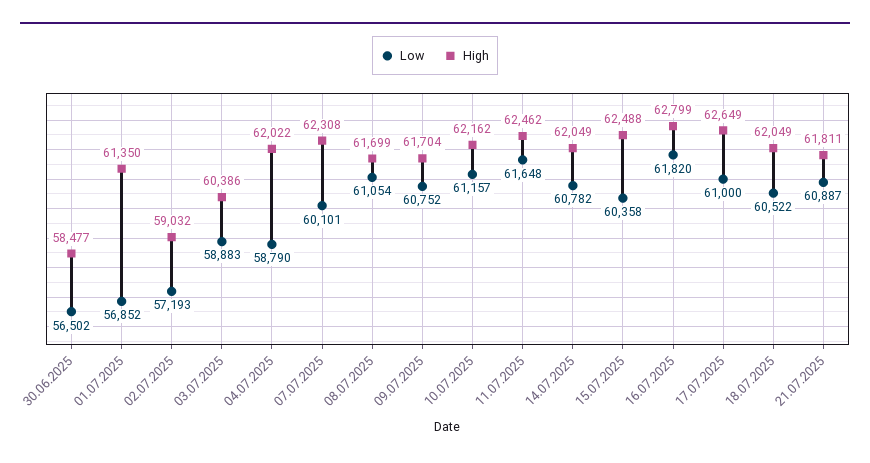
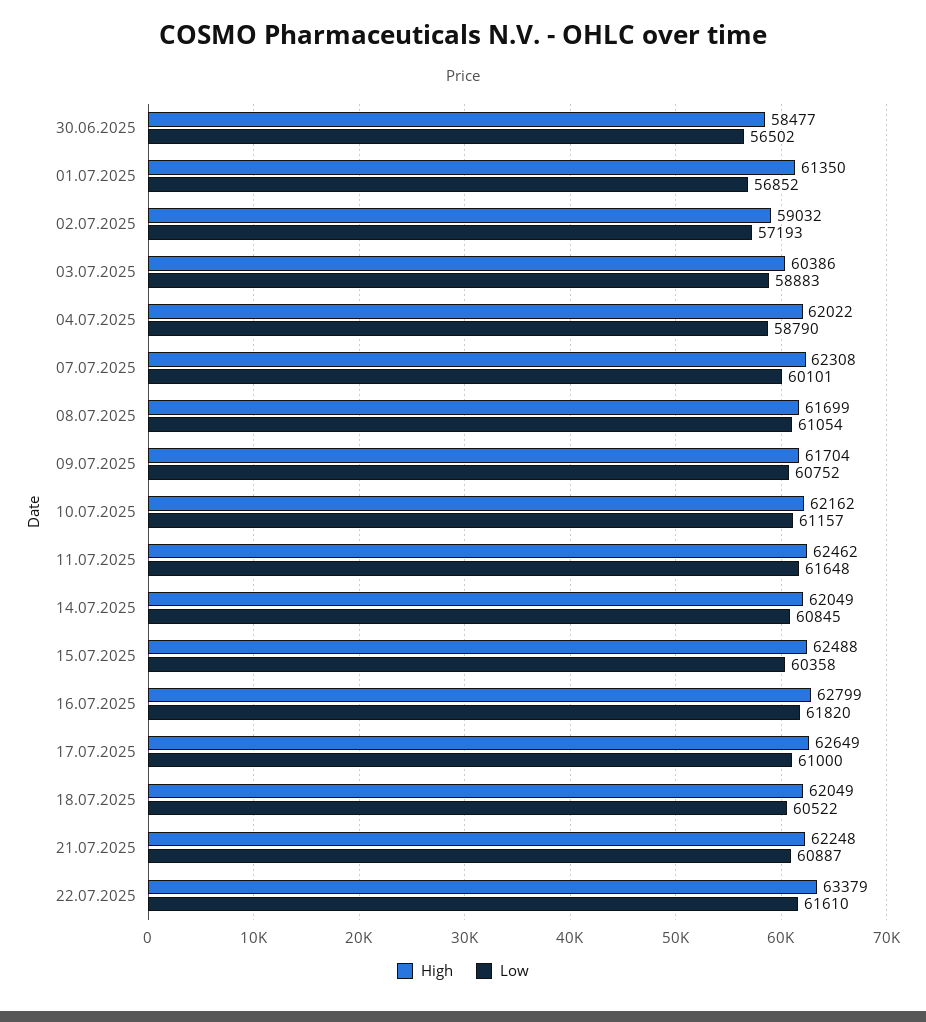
Low, 14.07.2025: 60782 -> 60845
High, 21.07.2025: 61811 -> 62248
High, 22.07.2025: none -> 63379
Low, 22.07.2025: none -> 61610

